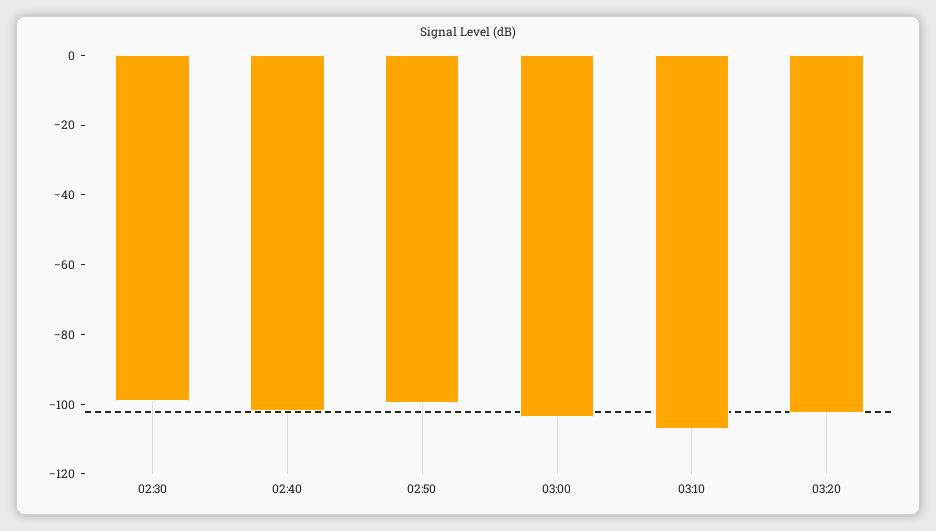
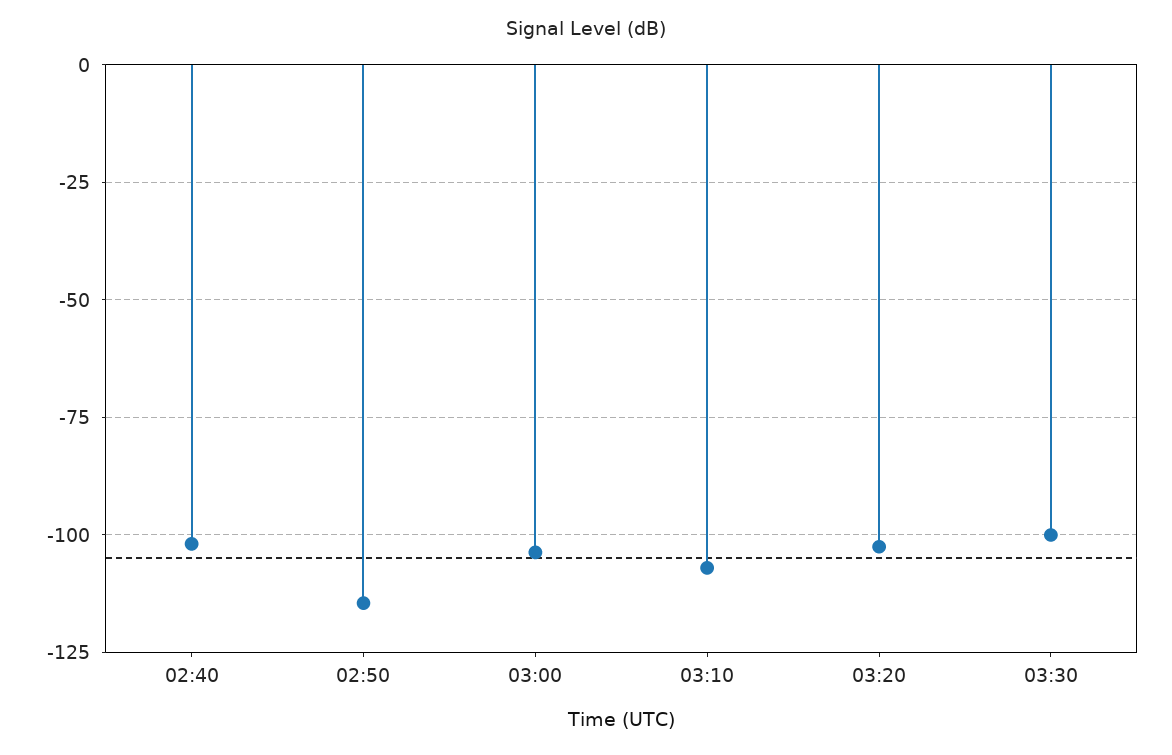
02:30: -100 -> none
02:50: -100 -> -115
03:30: none -> -100

